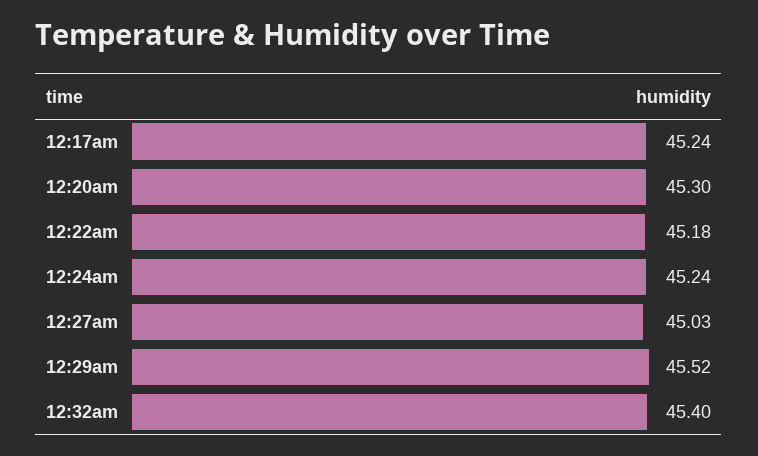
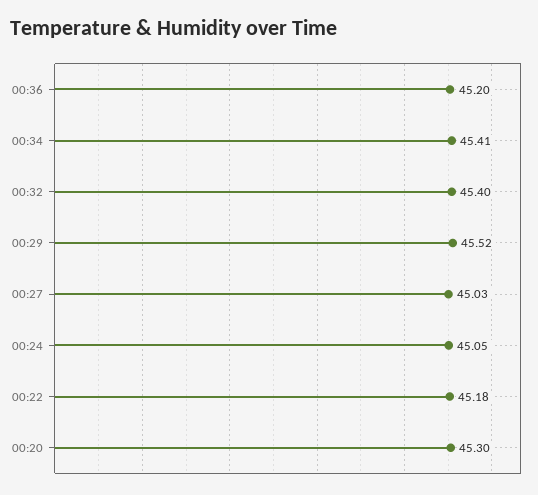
12:17am: 45.24 -> none
12:24am: 45.24 -> 45.05
00:36: none -> 45.2
00:34: none -> 45.41

